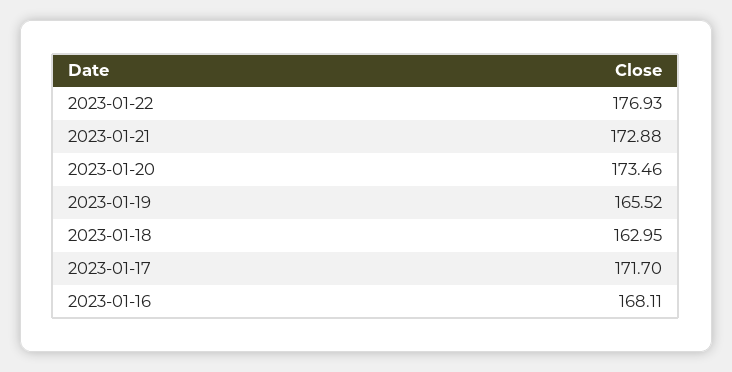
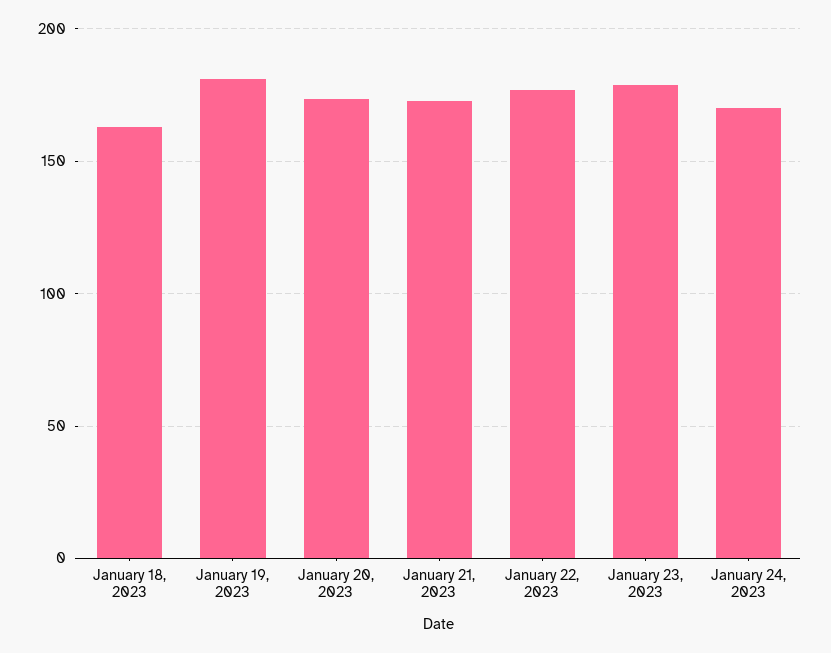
2023-01-19: 165.52 -> 180
2023-01-17: 171.7 -> none
2023-01-16: 168.11 -> none
January 23, 2023: none -> 180
January 24, 2023: none -> 170

